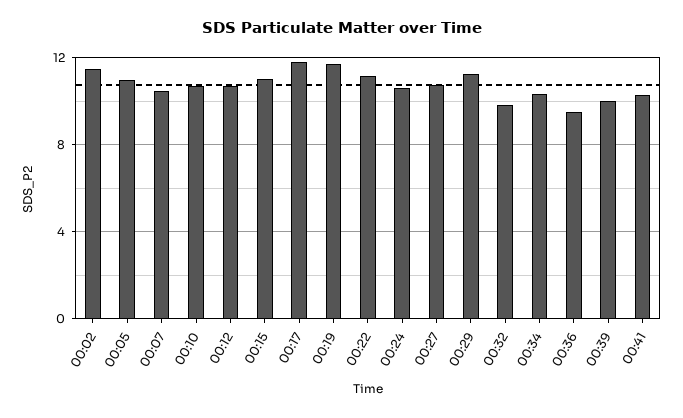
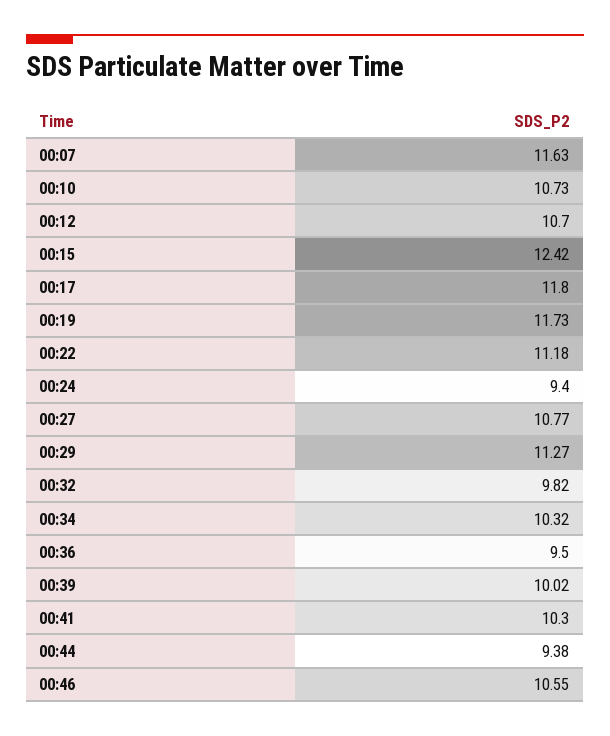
00:02: 11.5 -> none
00:05: 11 -> none
00:07: 10.5 -> 11.63
00:15: 11 -> 12.42
00:24: 10.5 -> 9.4
00:44: none -> 9.38
00:46: none -> 10.55

